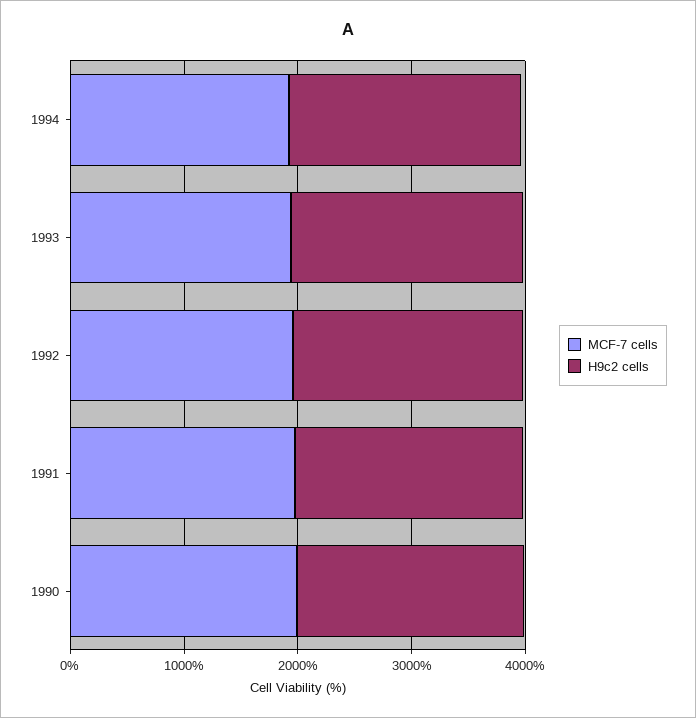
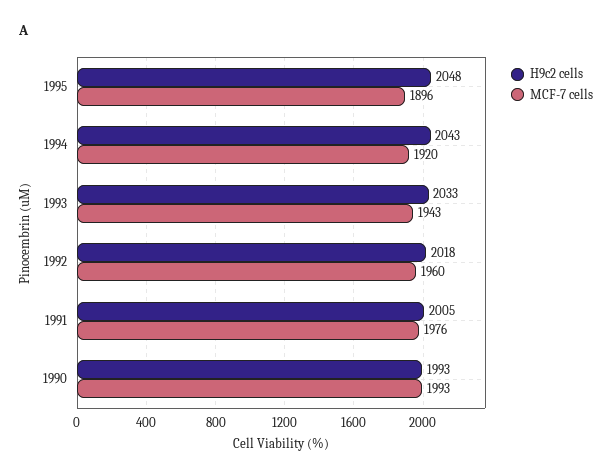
H9c2 cells, 1995: none -> 2048
MCF-7 cells, 1995: none -> 1896

